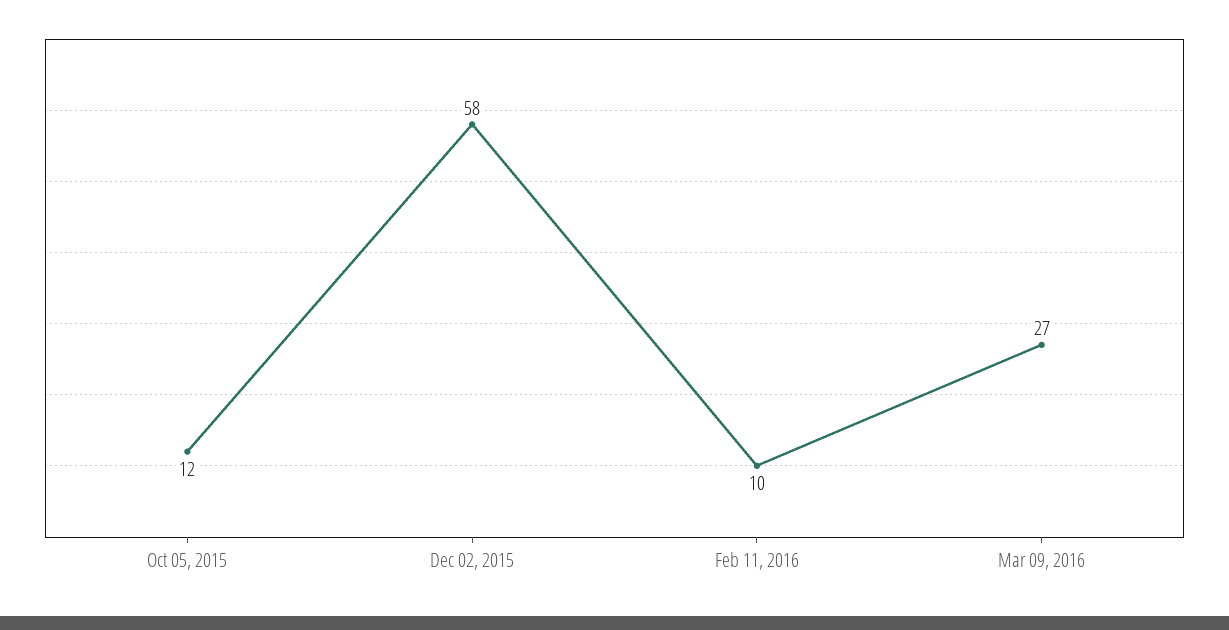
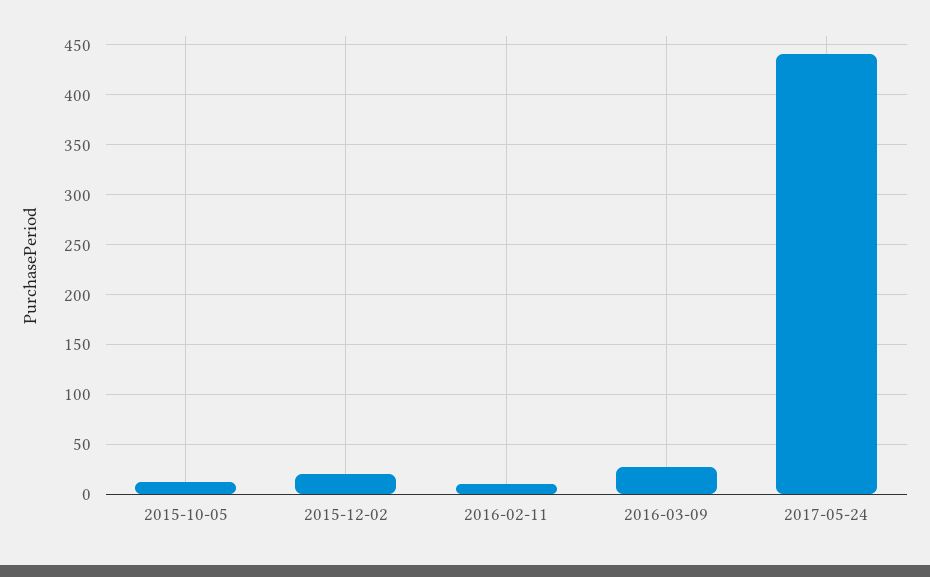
Dec 02, 2015: 58 -> 20
2017-05-24: none -> 440

